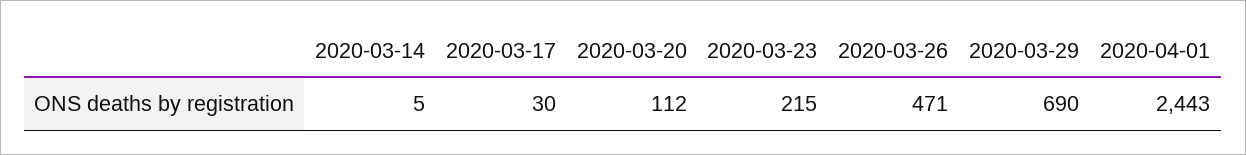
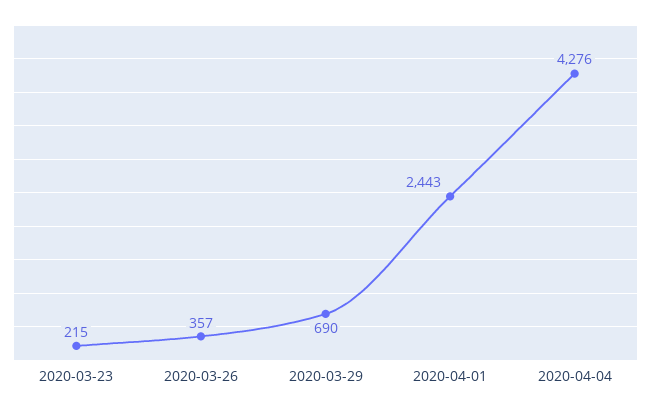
2020-03-14: 5 -> none
2020-03-17: 30 -> none
2020-03-20: 112 -> none
2020-03-26: 471 -> 357
2020-04-04: none -> 4276

